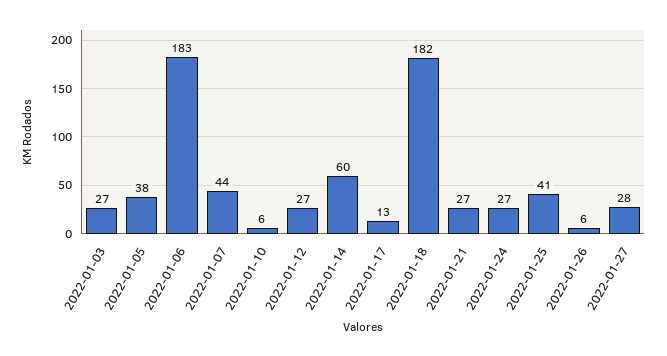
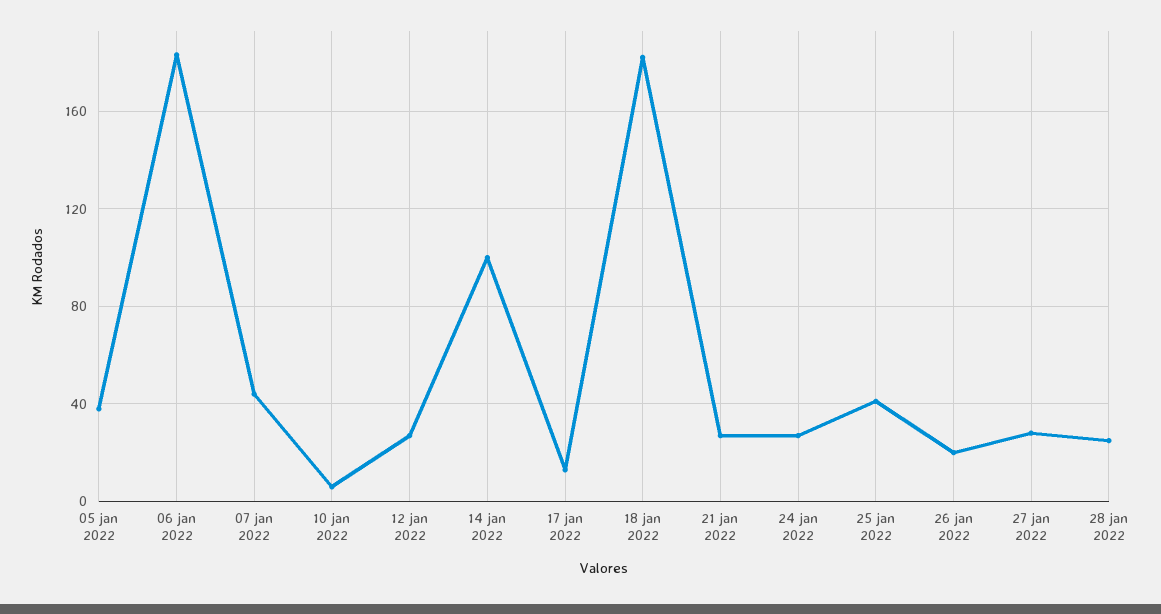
2022-01-03: 27 -> none
2022-01-14: 60 -> 100
2022-01-26: 6 -> 20
28 jan 2022: none -> 25

